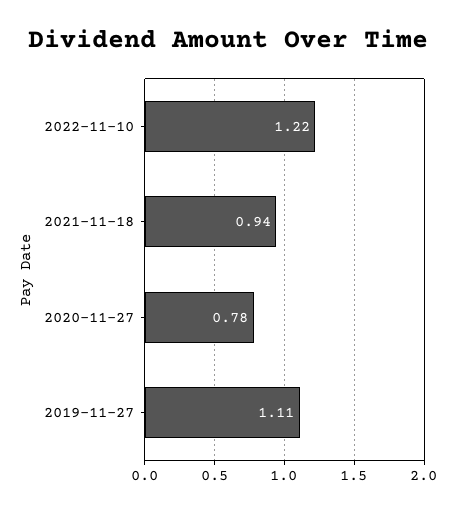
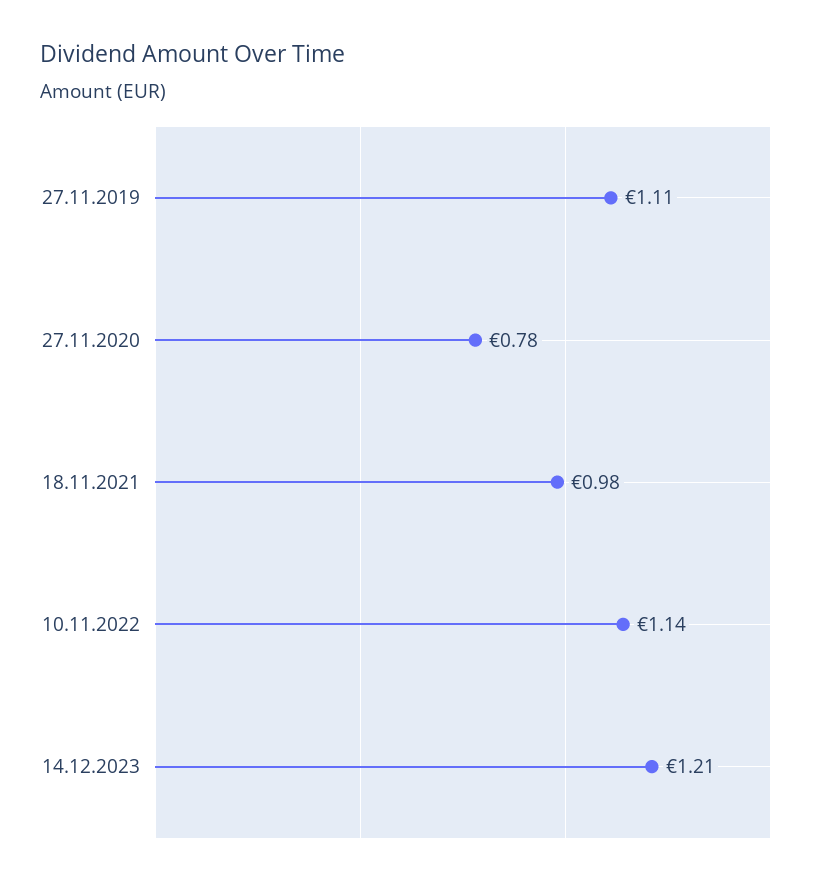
2022-11-10: 1.22 -> 1.14
2021-11-18: 0.94 -> 0.98
14.12.2023: none -> 1.21

